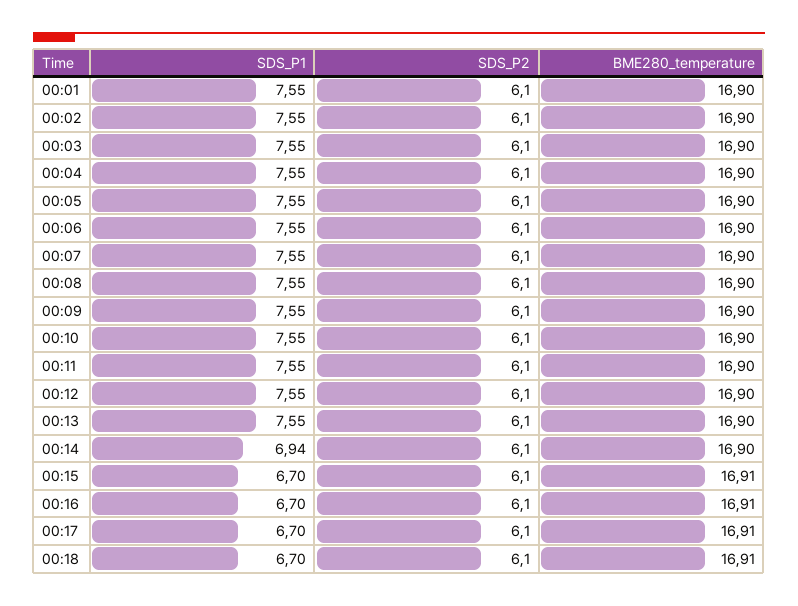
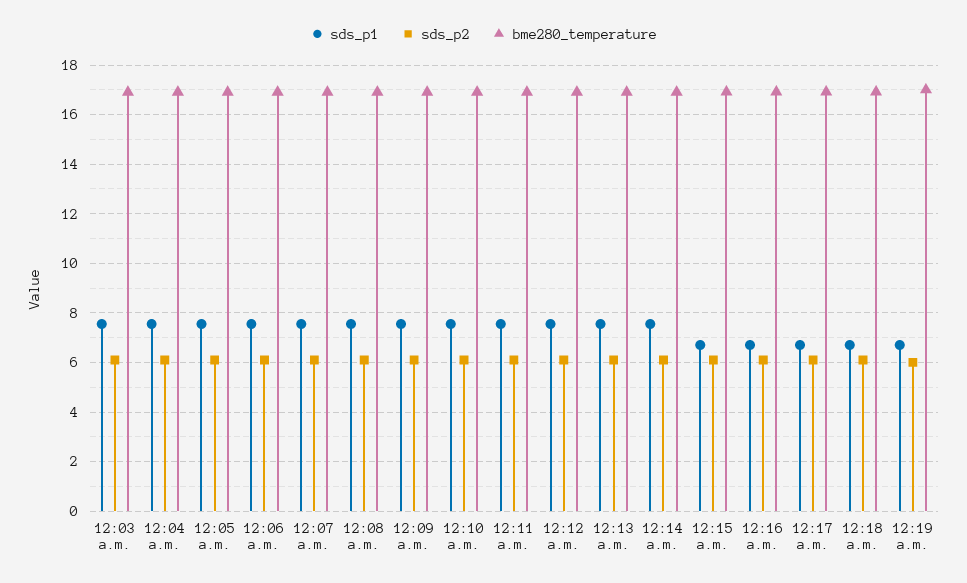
SDS_P1, 00:01: 7.55 -> none
SDS_P2, 00:01: 6.1 -> none
BME280_temperature, 00:01: 16.9 -> none
SDS_P1, 00:02: 7.55 -> none
SDS_P2, 00:02: 6.1 -> none
BME280_temperature, 00:02: 16.9 -> none
SDS_P1, 00:14: 6.94 -> 7.5
SDS_P1, 12:19 a.m.: none -> 6.75
SDS_P2, 12:19 a.m.: none -> 6
BME280_temperature, 12:19 a.m.: none -> 17

